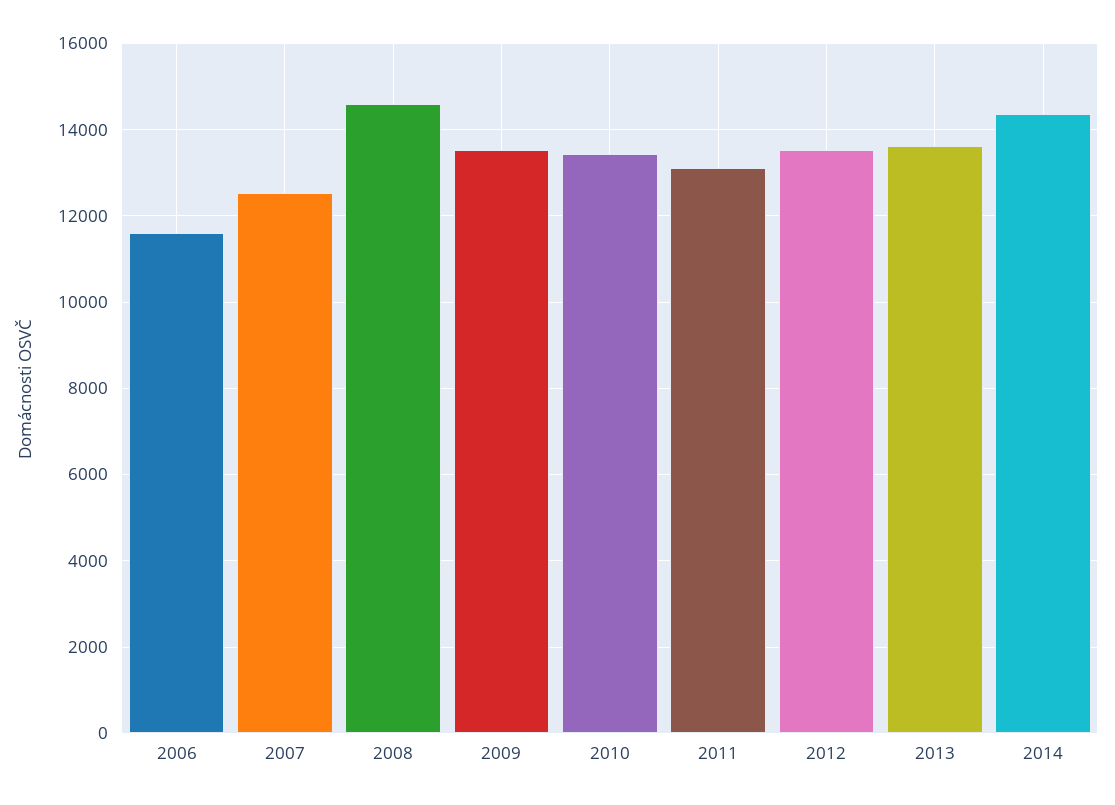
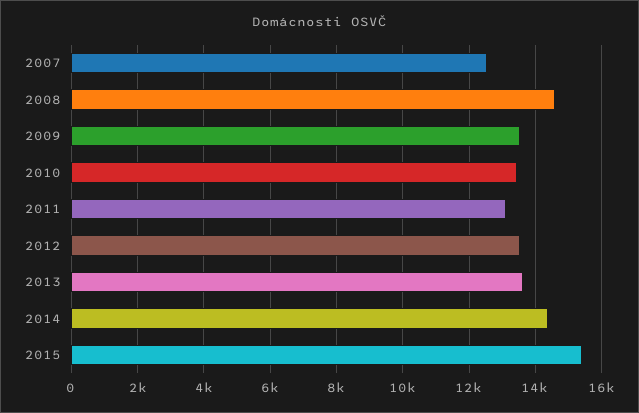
2006: 11600 -> none
2015: none -> 15400

